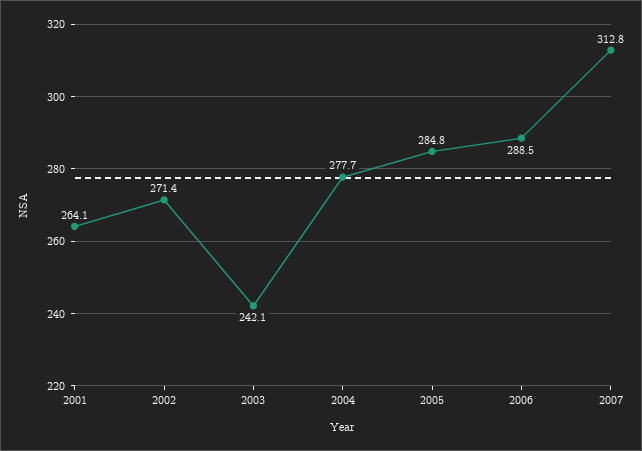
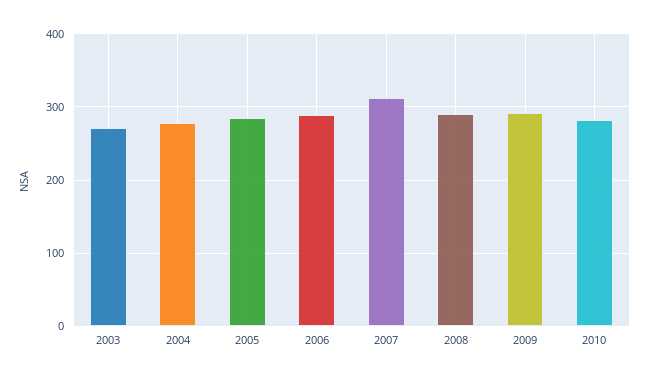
2001: 264.1 -> none
2002: 271.4 -> none
2003: 242.1 -> 270
2008: none -> 290
2009: none -> 290
2010: none -> 280

